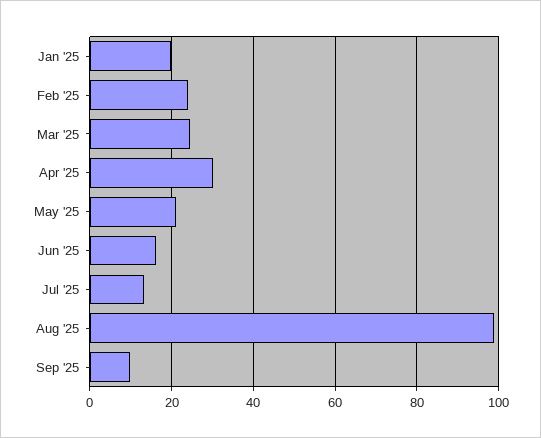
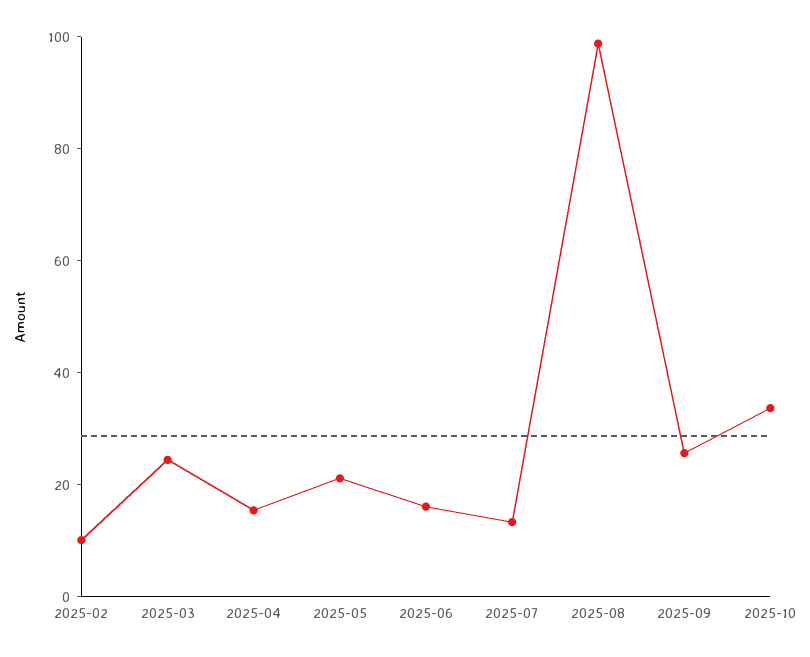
Jan '25: 20 -> none
Feb '25: 24 -> 10
Apr '25: 30 -> 15
Sep '25: 10 -> 25
2025-10: none -> 35

